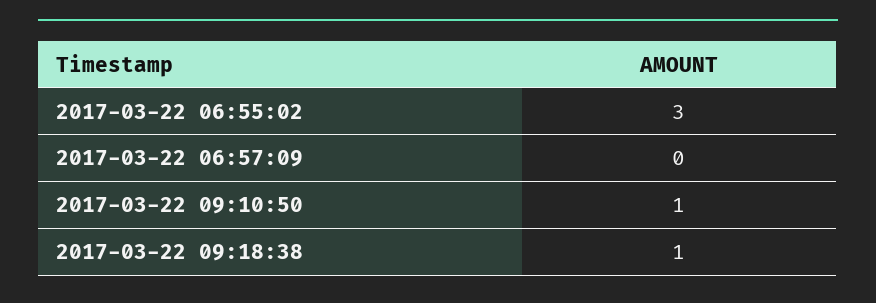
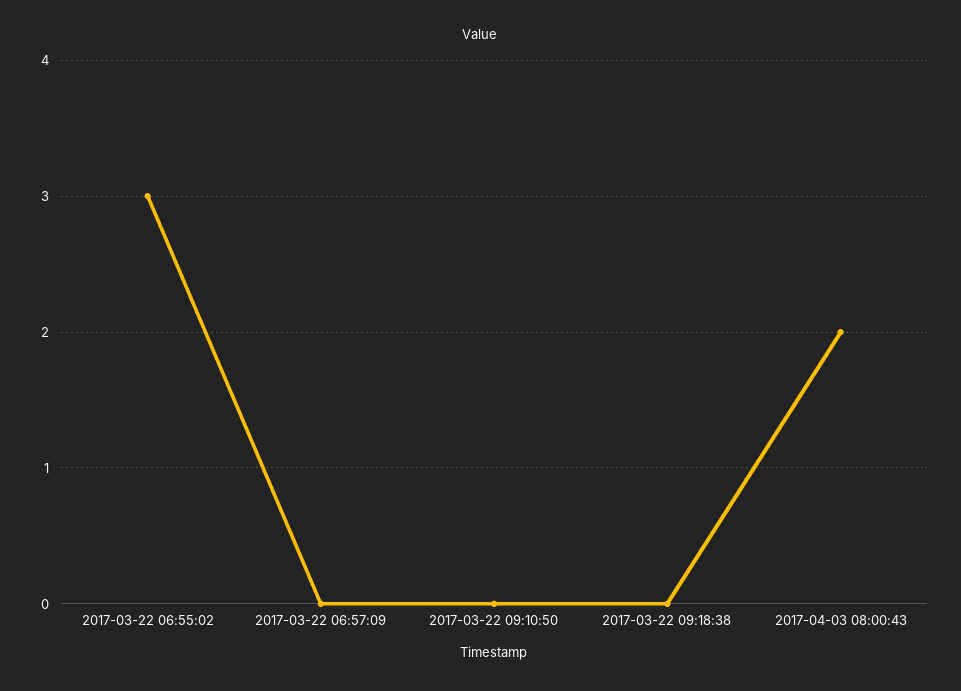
2017-03-22 09:10:50: 1 -> 0
2017-03-22 09:18:38: 1 -> 0
2017-04-03 08:00:43: none -> 2

